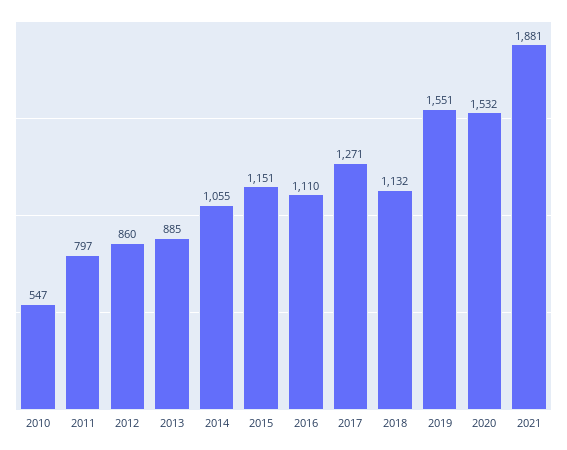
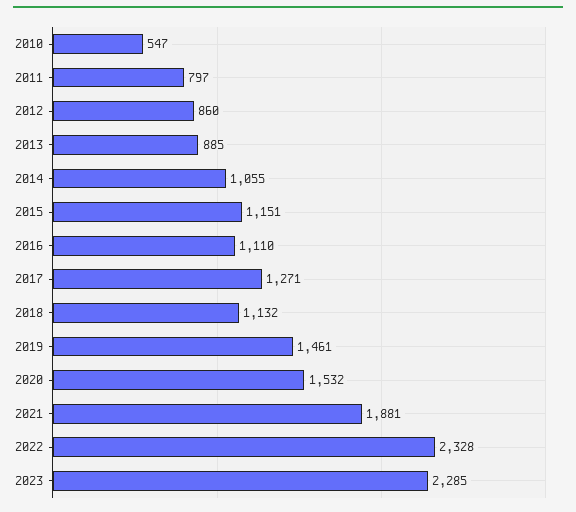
2019: 1551 -> 1461
2022: none -> 2328
2023: none -> 2285

